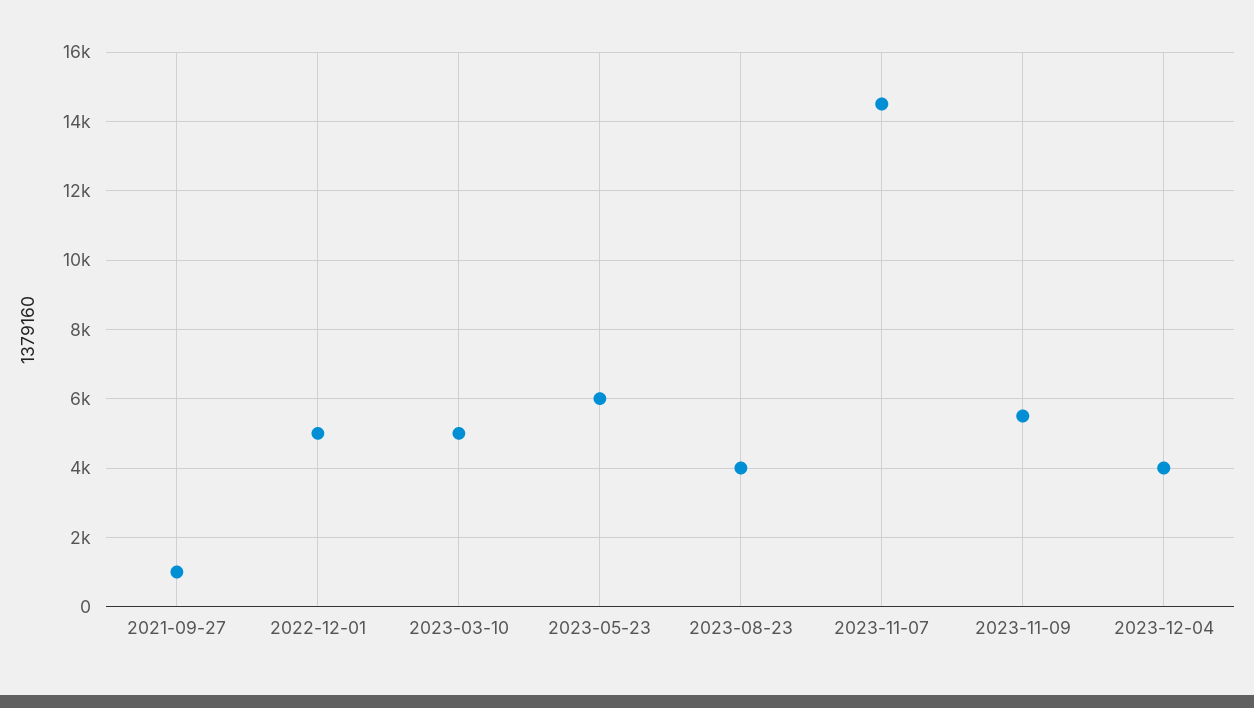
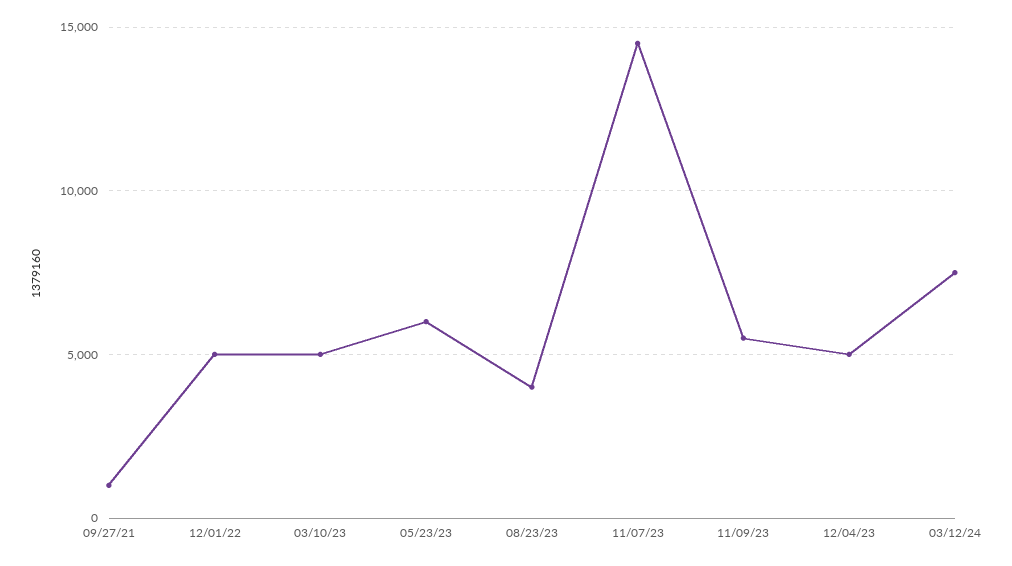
2023-12-04: 4000 -> 5000
03/12/24: none -> 7500

